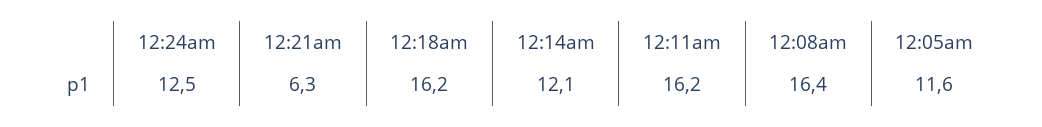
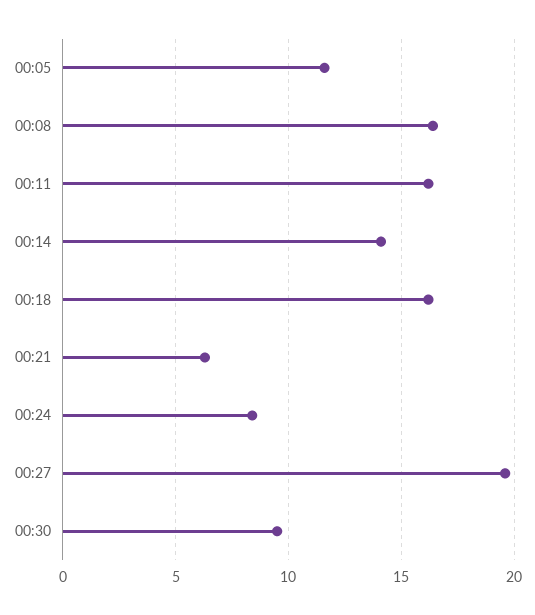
12:24am: 12.5 -> 8.5
12:14am: 12.1 -> 14
00:27: none -> 19.5
00:30: none -> 9.5

